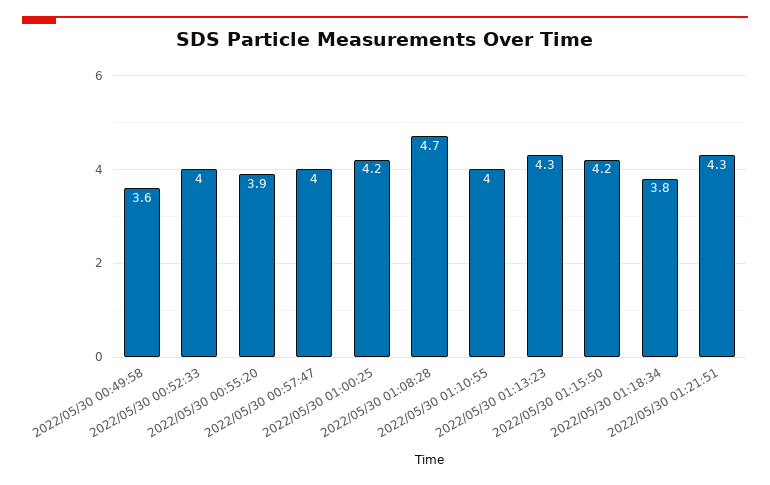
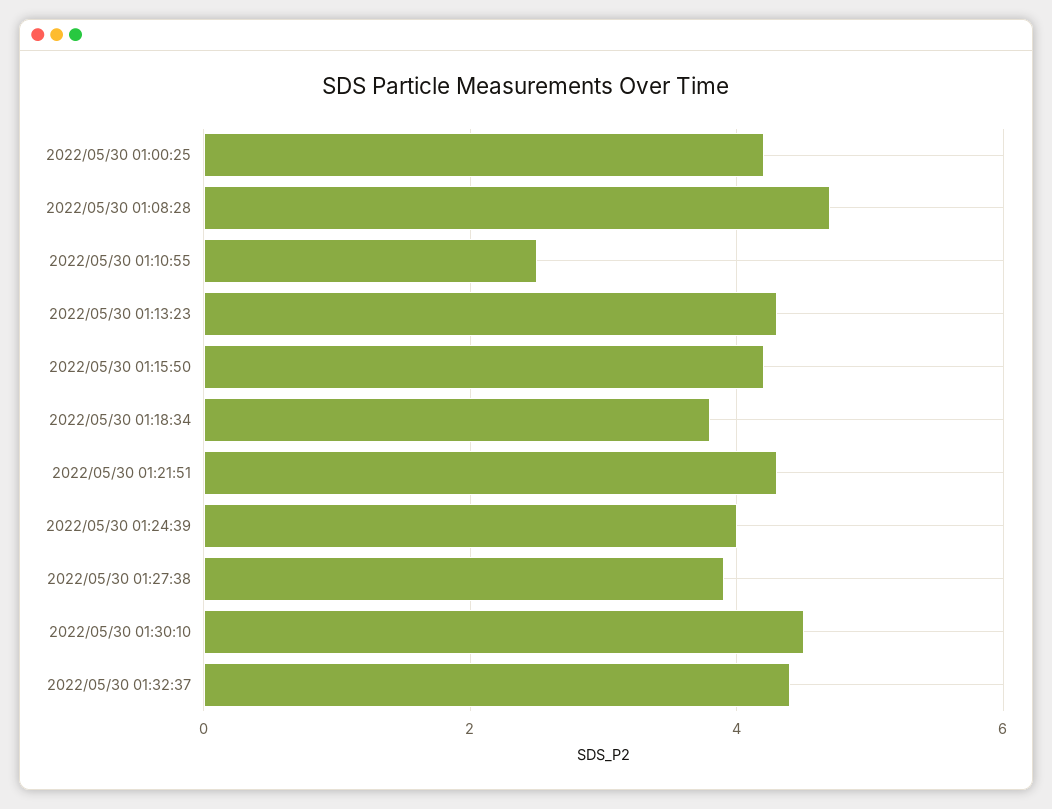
2022/05/30 00:49:58: 3.6 -> none
2022/05/30 00:52:33: 4 -> none
2022/05/30 00:55:20: 3.9 -> none
2022/05/30 00:57:47: 4 -> none
2022/05/30 01:10:55: 4 -> 2.5
2022/05/30 01:24:39: none -> 4
2022/05/30 01:27:38: none -> 4
2022/05/30 01:30:10: none -> 4.5
2022/05/30 01:32:37: none -> 4.5

